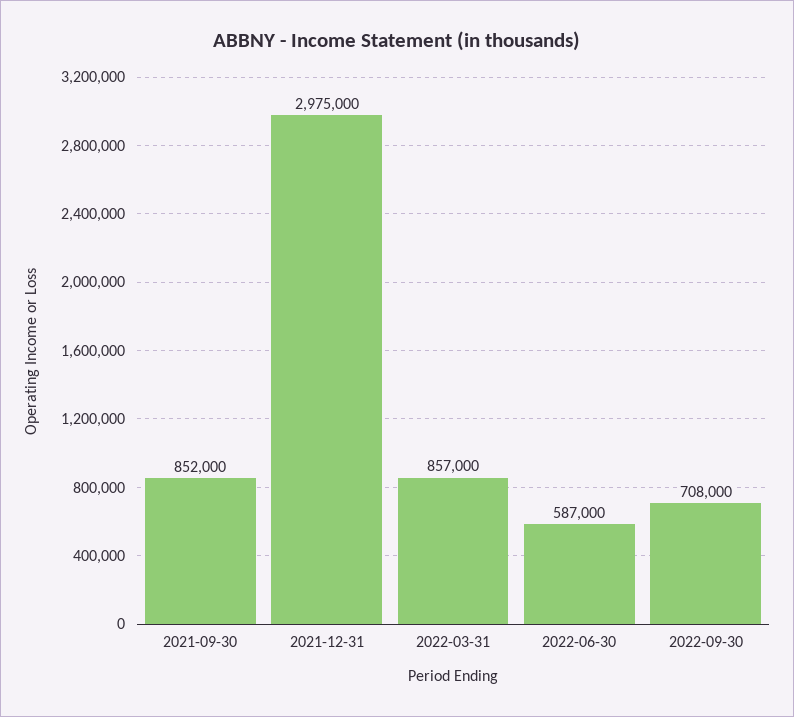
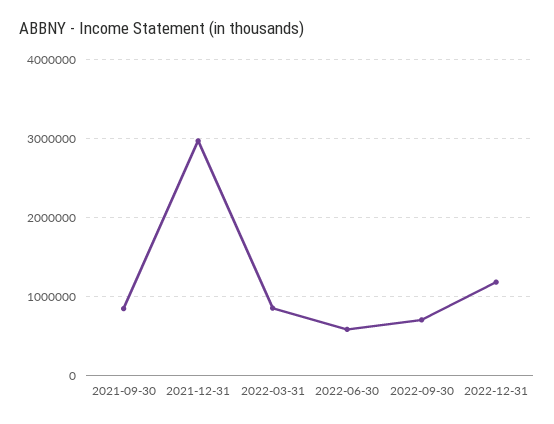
2022-12-31: none -> 1200000

